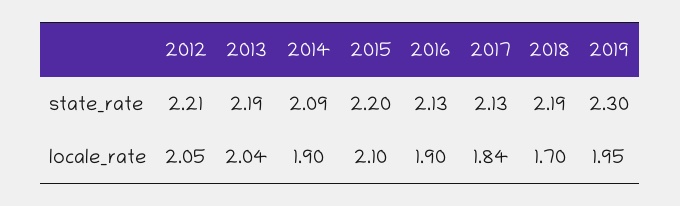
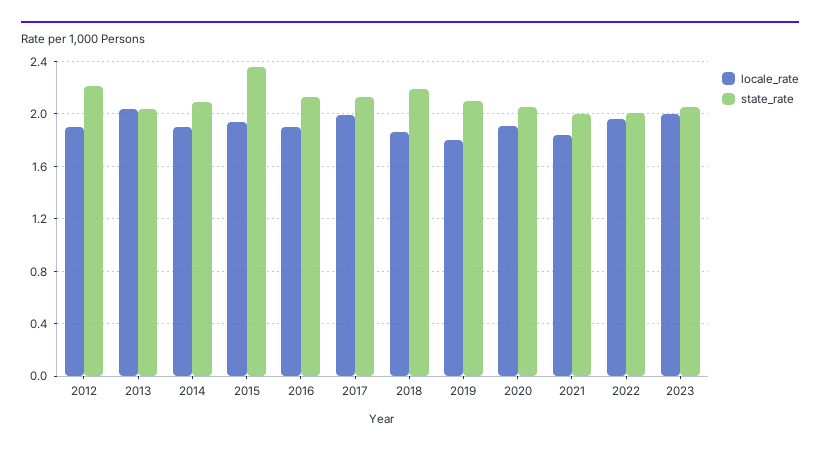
state_rate, 2013: 2.19 -> 2.05
state_rate, 2015: 2.2 -> 2.35
state_rate, 2019: 2.3 -> 2.1
locale_rate, 2012: 2.05 -> 1.9
locale_rate, 2015: 2.1 -> 1.95
locale_rate, 2017: 1.84 -> 2
locale_rate, 2018: 1.7 -> 1.85
locale_rate, 2019: 1.95 -> 1.8
locale_rate, 2020: none -> 1.9
state_rate, 2020: none -> 2.05
locale_rate, 2021: none -> 1.85
state_rate, 2021: none -> 2
locale_rate, 2022: none -> 1.95
state_rate, 2022: none -> 2
locale_rate, 2023: none -> 2
state_rate, 2023: none -> 2.05

